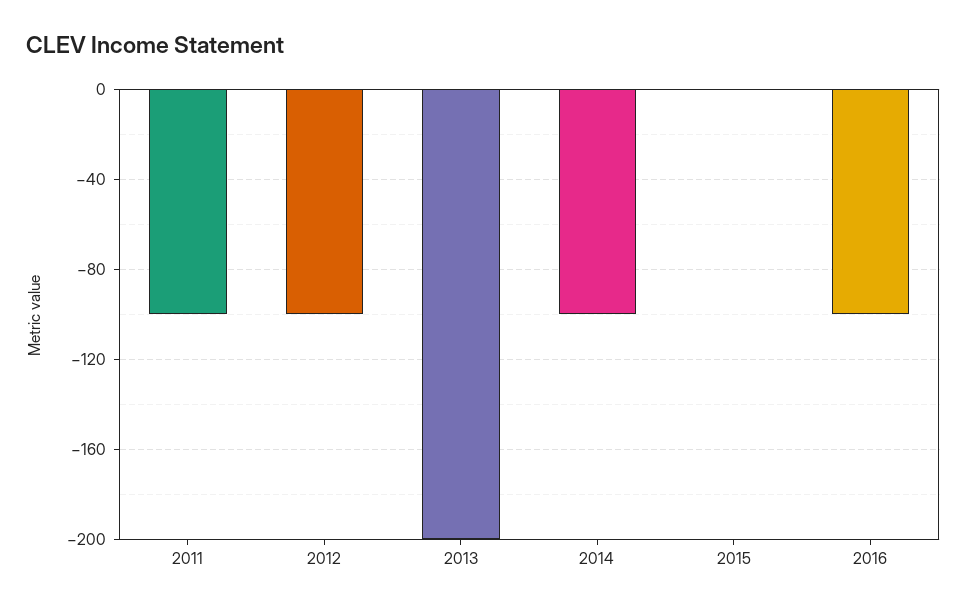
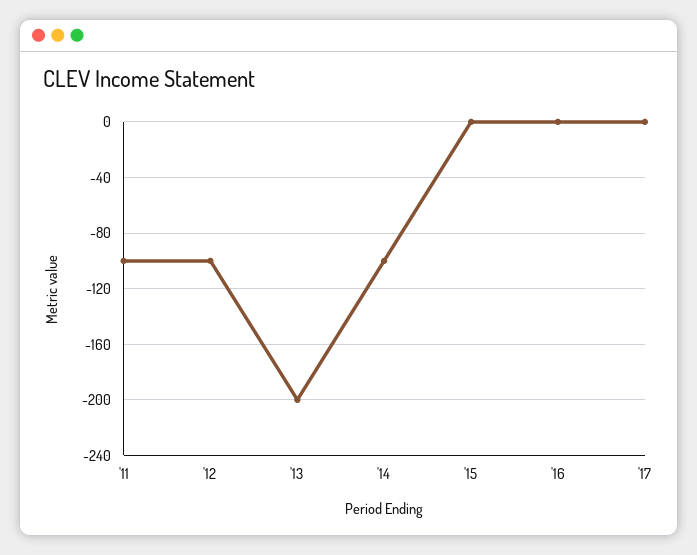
2016: -100 -> 0
'17: none -> 0

